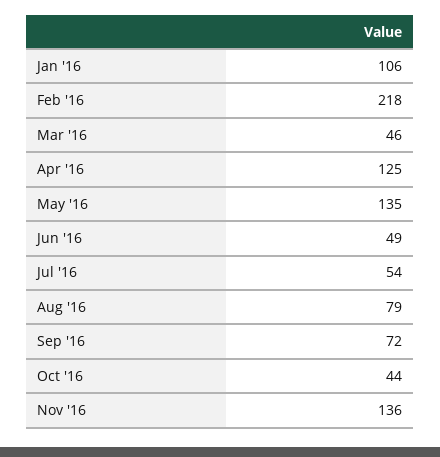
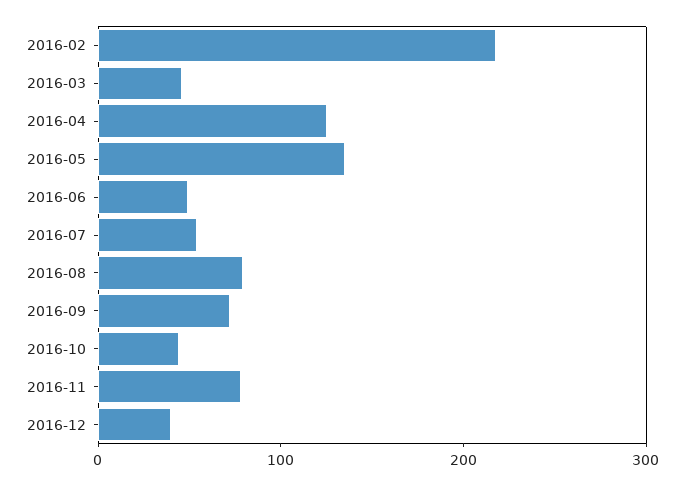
Jan '16: 106 -> none
Nov '16: 136 -> 80
2016-12: none -> 40

